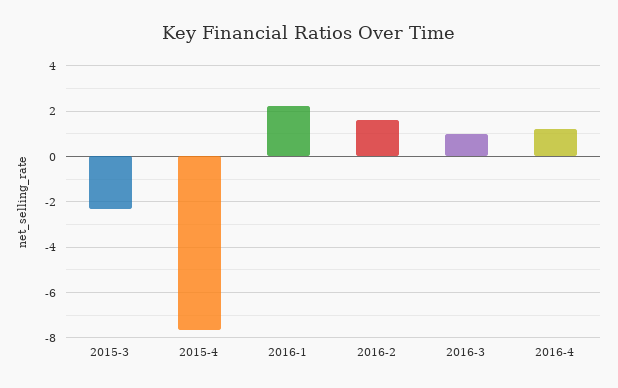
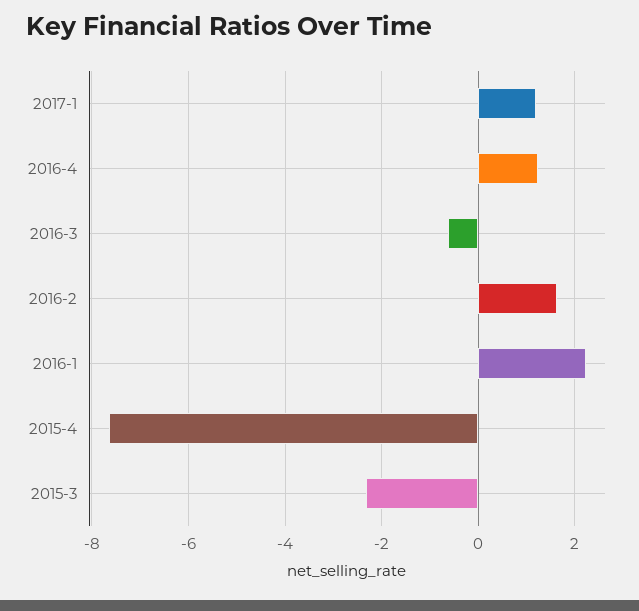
2016-3: 1 -> -0.6
2017-1: none -> 1.2

